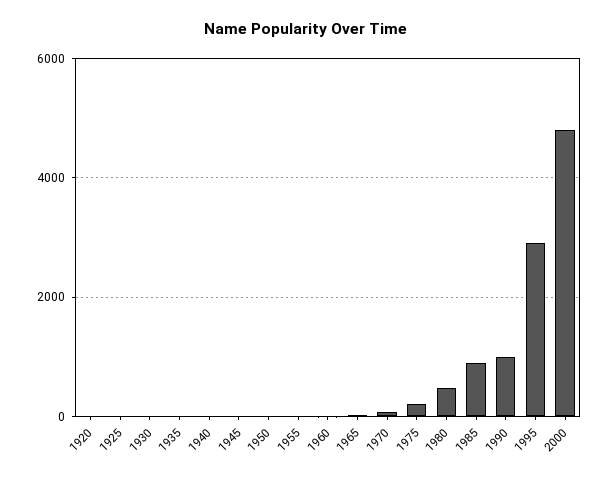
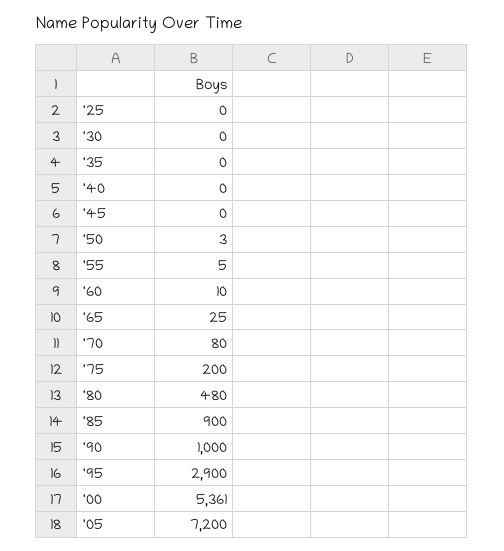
1920: 0 -> none
2000: 4800 -> 5361
'05: none -> 7200

